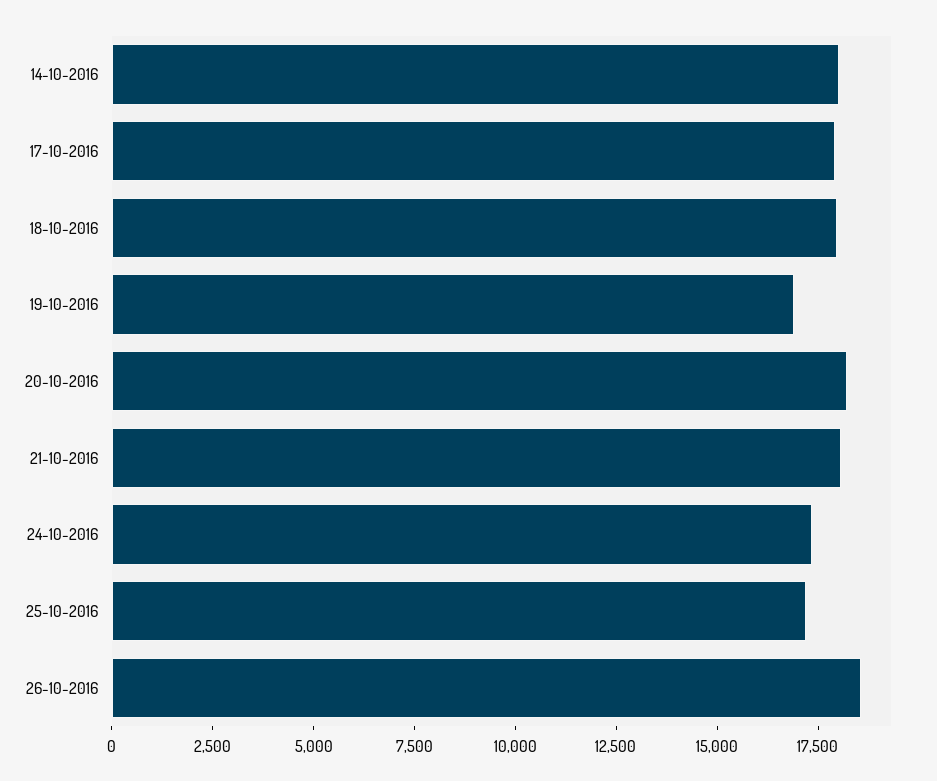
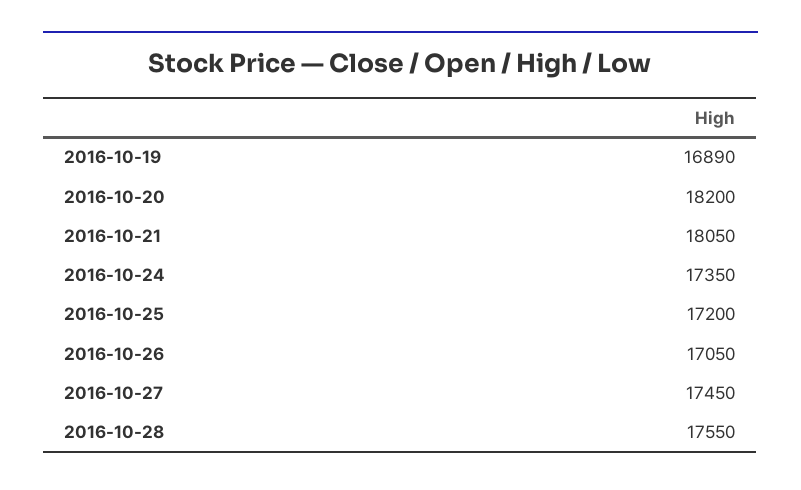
14-10-2016: 18000 -> none
17-10-2016: 18000 -> none
18-10-2016: 18000 -> none
26-10-2016: 18500 -> 17050
2016-10-27: none -> 17450
2016-10-28: none -> 17550

